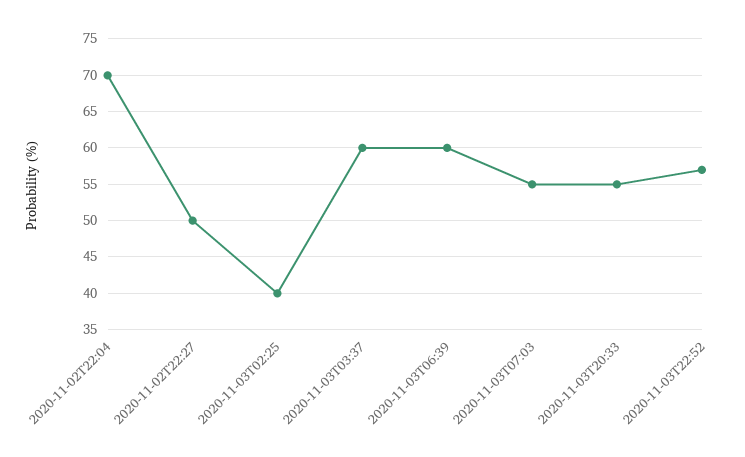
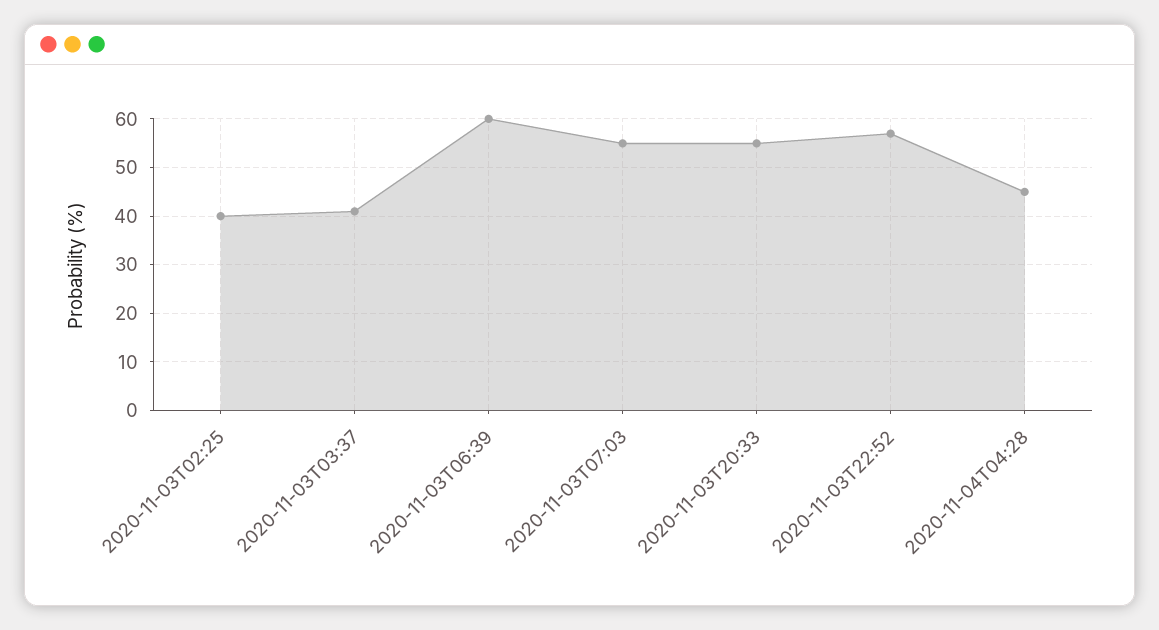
2020-11-02T22:04: 70 -> none
2020-11-02T22:27: 50 -> none
2020-11-03T03:37: 60 -> 40
2020-11-04T04:28: none -> 45

